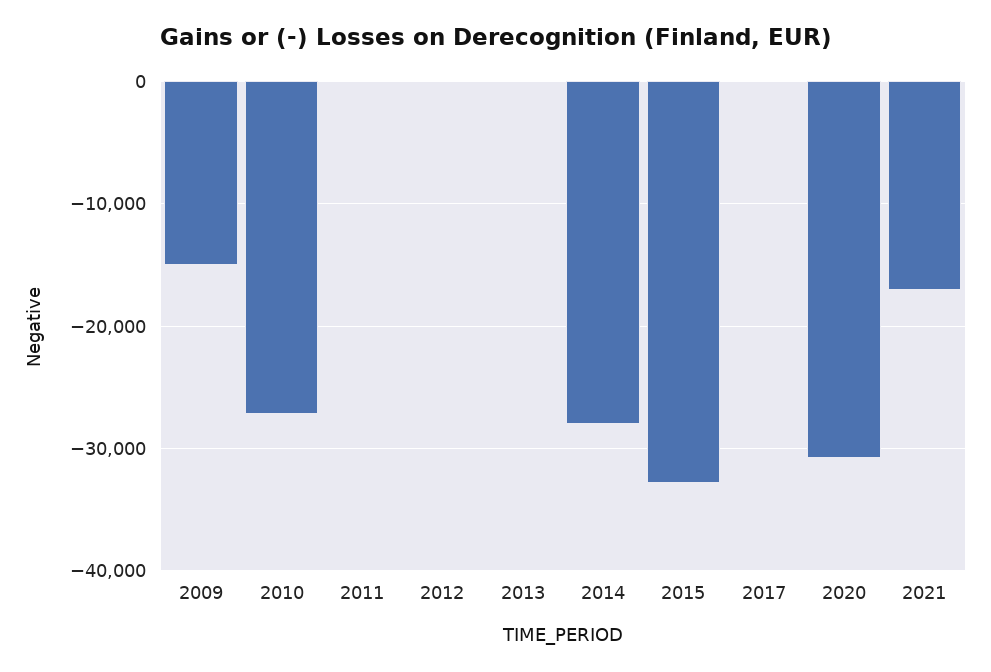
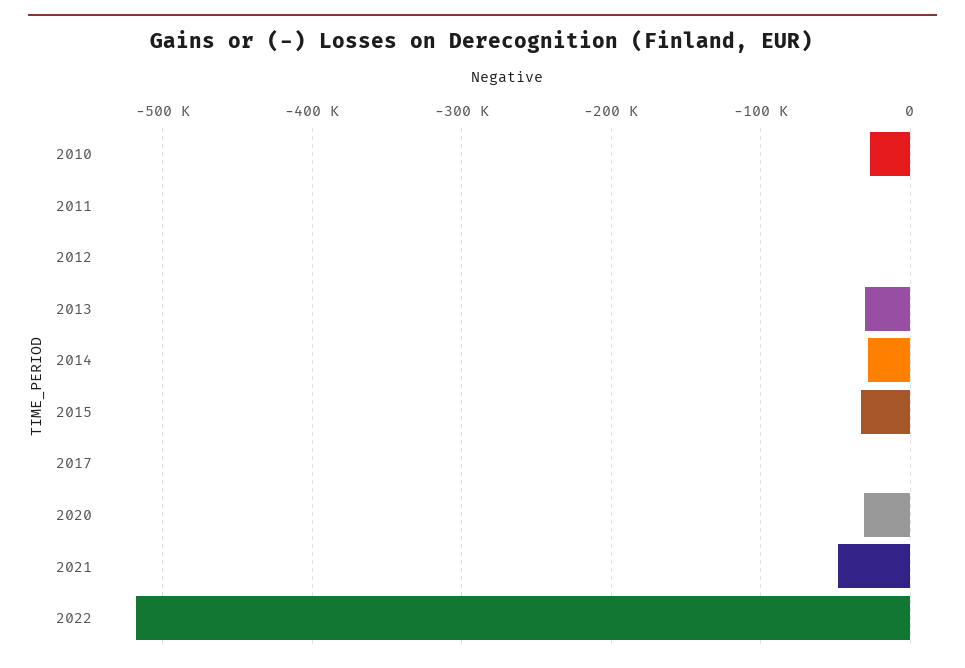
2009: -15000 -> none
2013: 0 -> -30000
2021: -17000 -> -50000
2022: none -> -520000

